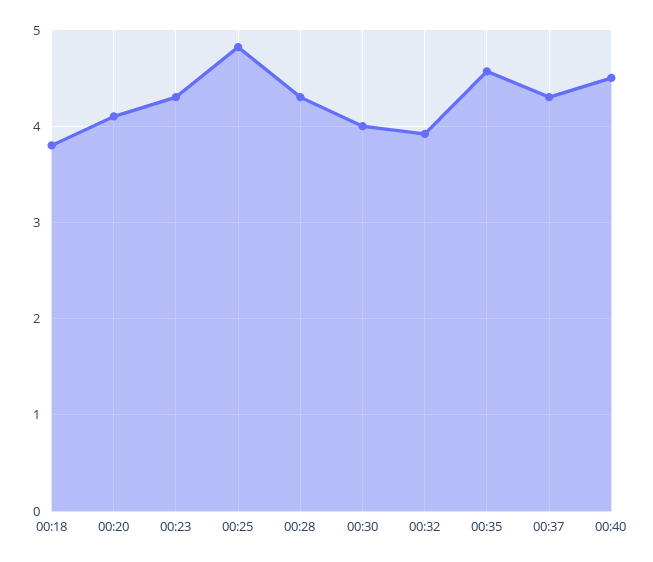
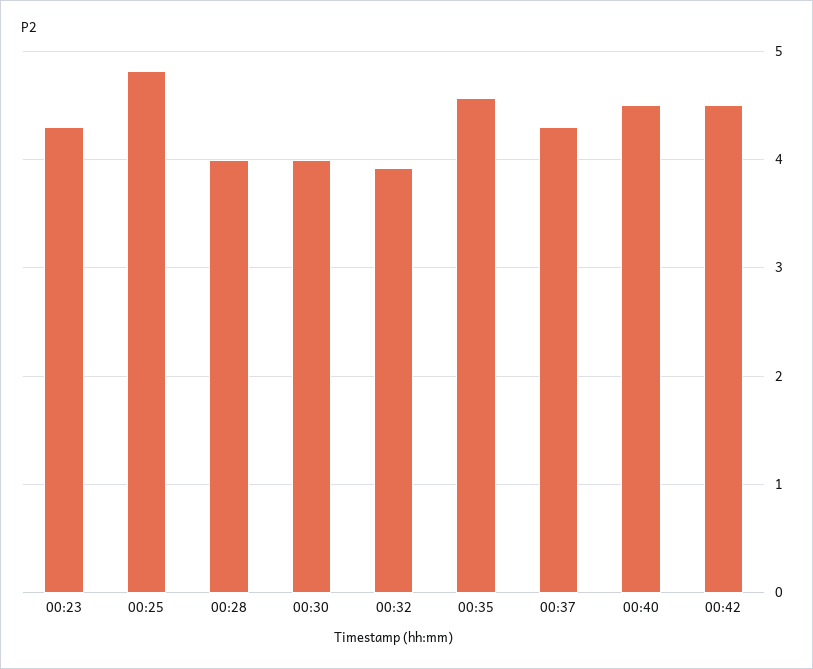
00:18: 3.8 -> none
00:20: 4.1 -> none
00:28: 4.3 -> 4
00:42: none -> 4.5

